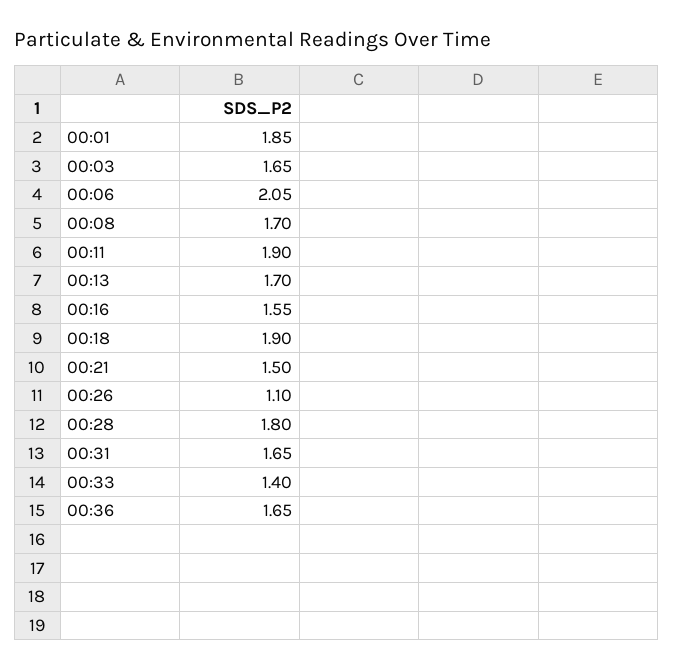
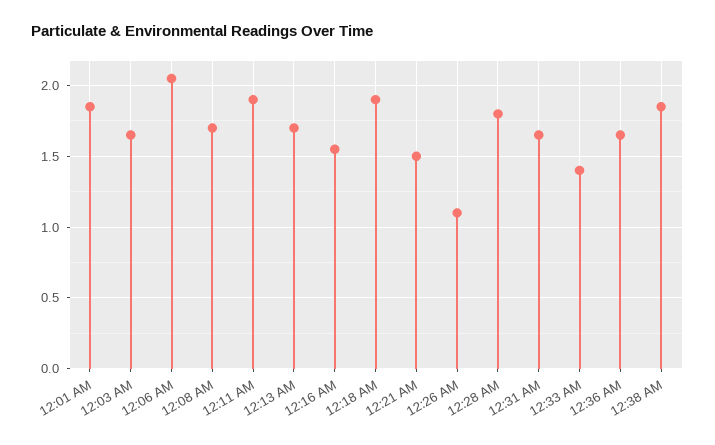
12:38 AM: none -> 1.85

